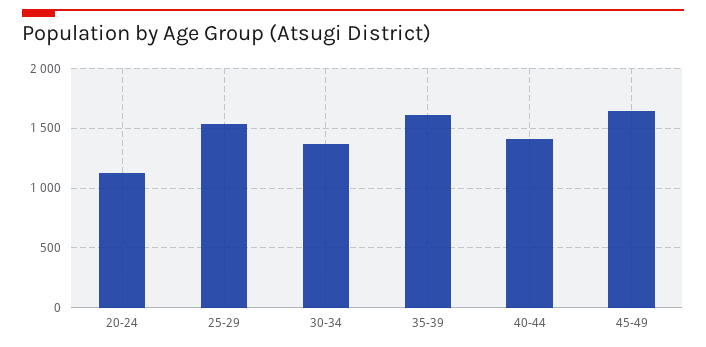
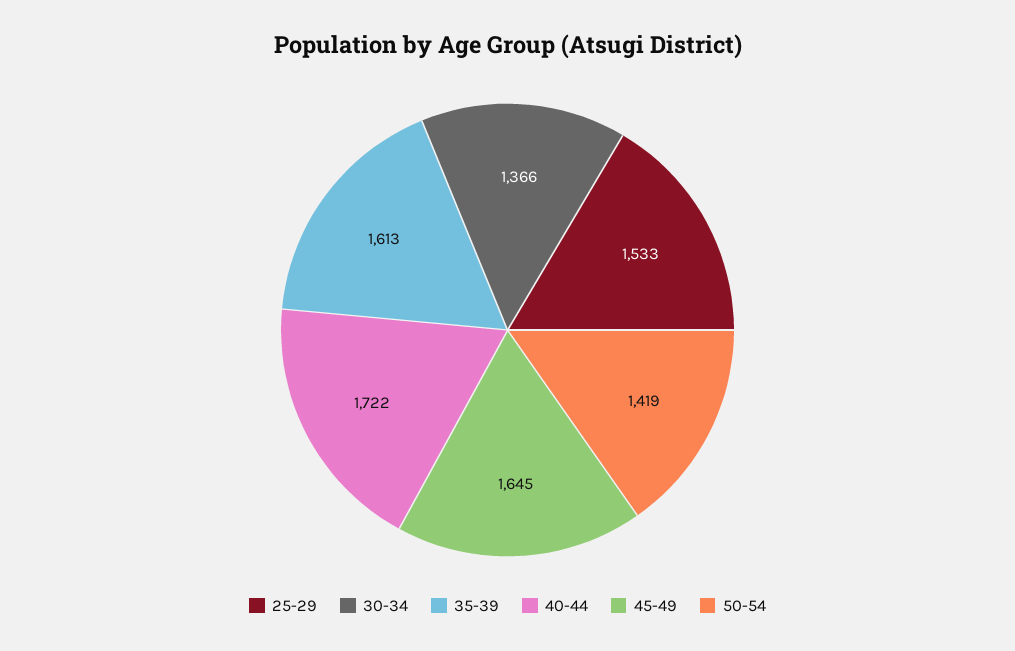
20-24: 1100 -> none
40-44: 1400 -> 1722
50-54: none -> 1419

